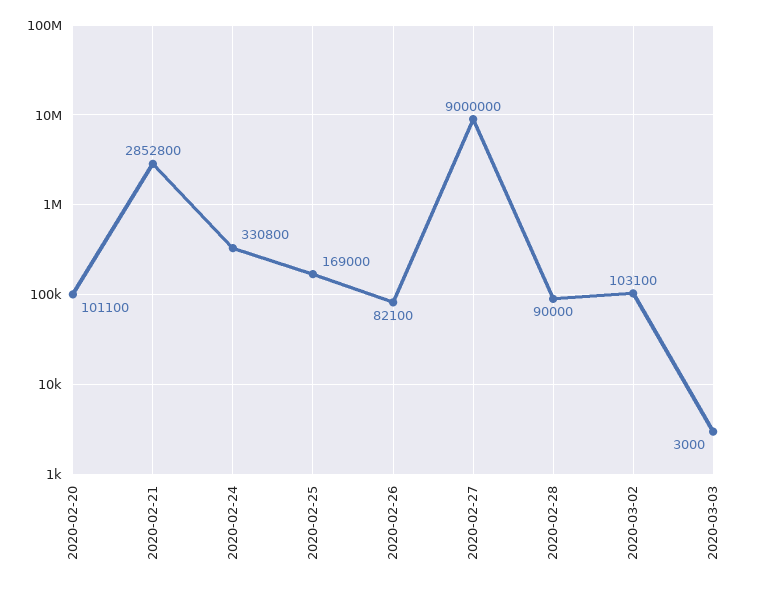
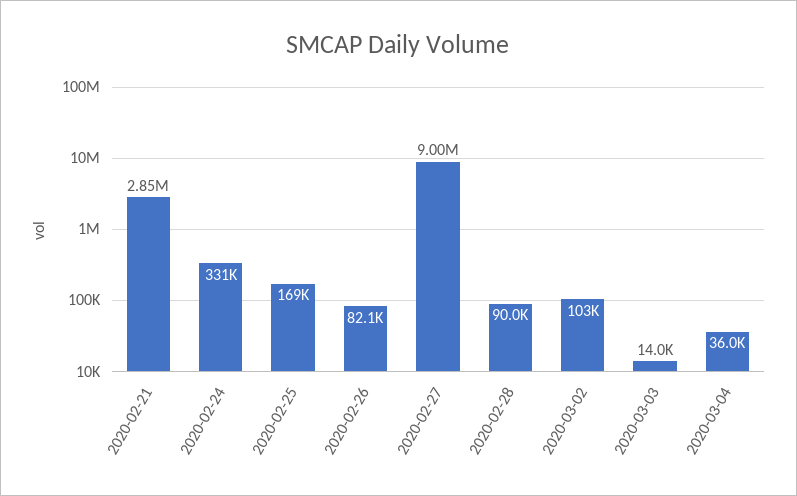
2020-02-20: 101100 -> none
2020-03-03: 3000 -> 14000
2020-03-04: none -> 36000

